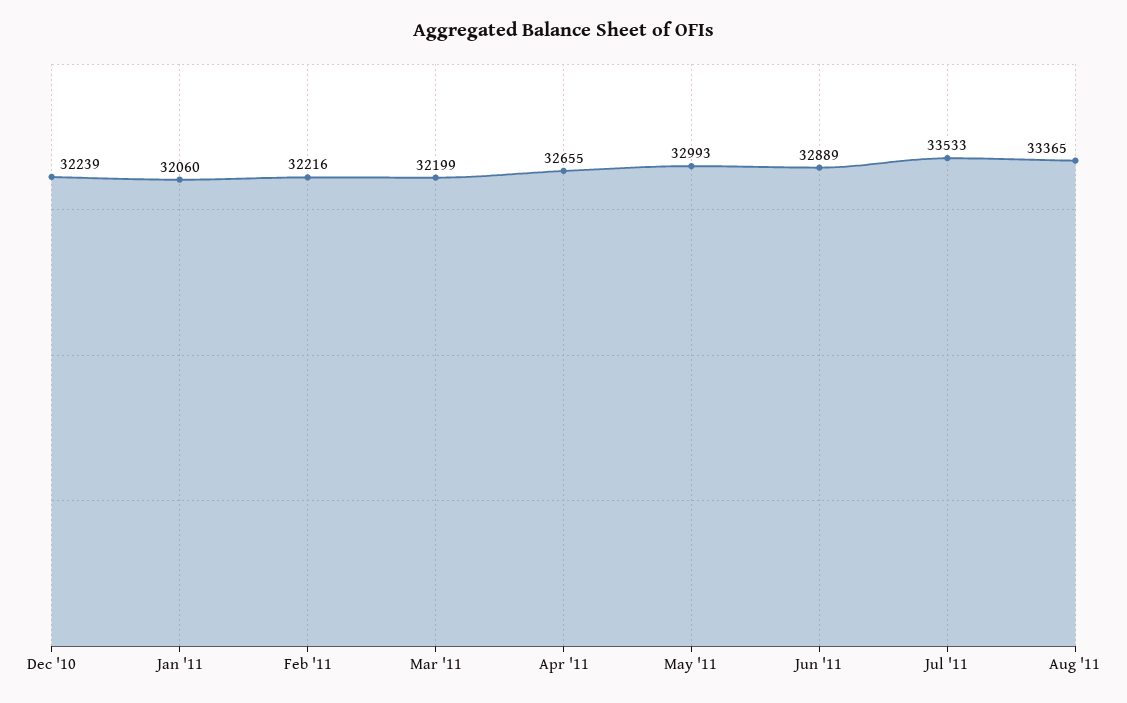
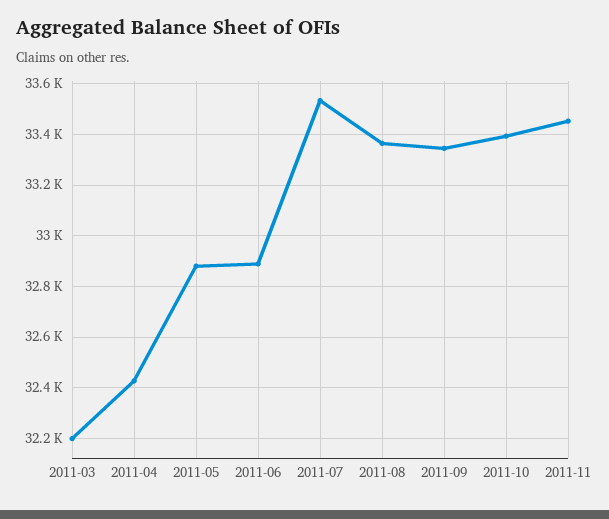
Dec '10: 32239 -> none
Jan '11: 32060 -> none
Feb '11: 32216 -> none
Apr '11: 32655 -> 32425
May '11: 32993 -> 32875
2011-09: none -> 33350
2011-10: none -> 33400
2011-11: none -> 33450

